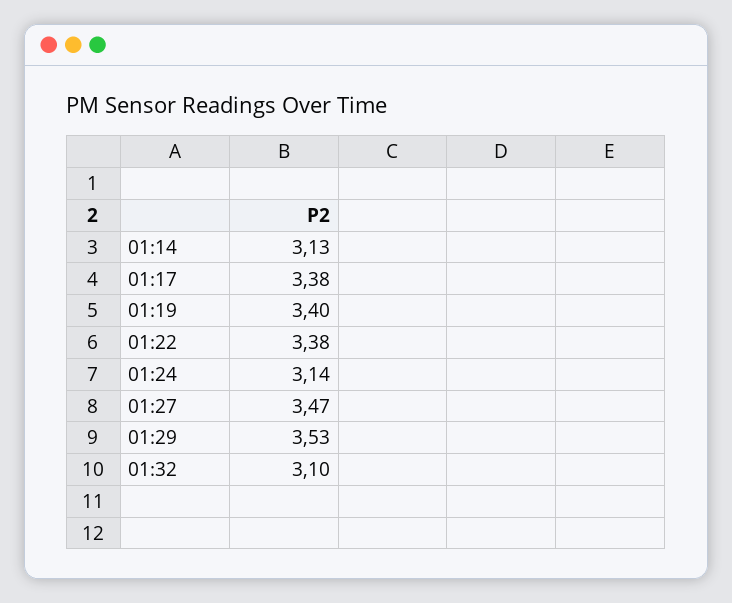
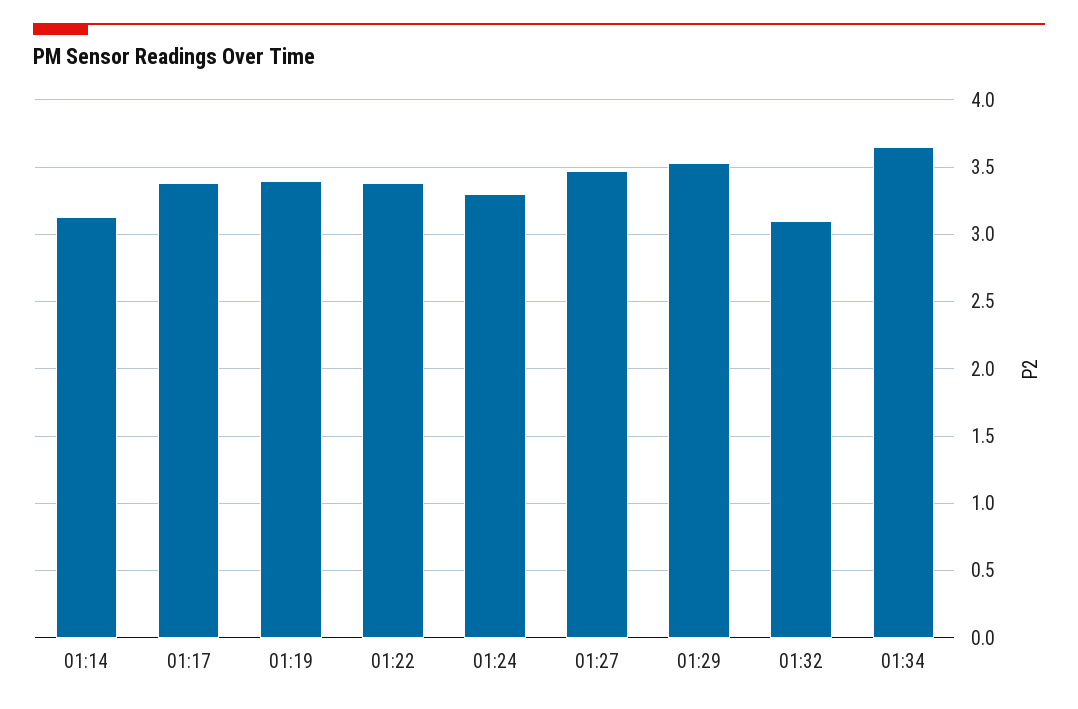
01:24: 3.14 -> 3.3
01:34: none -> 3.65

